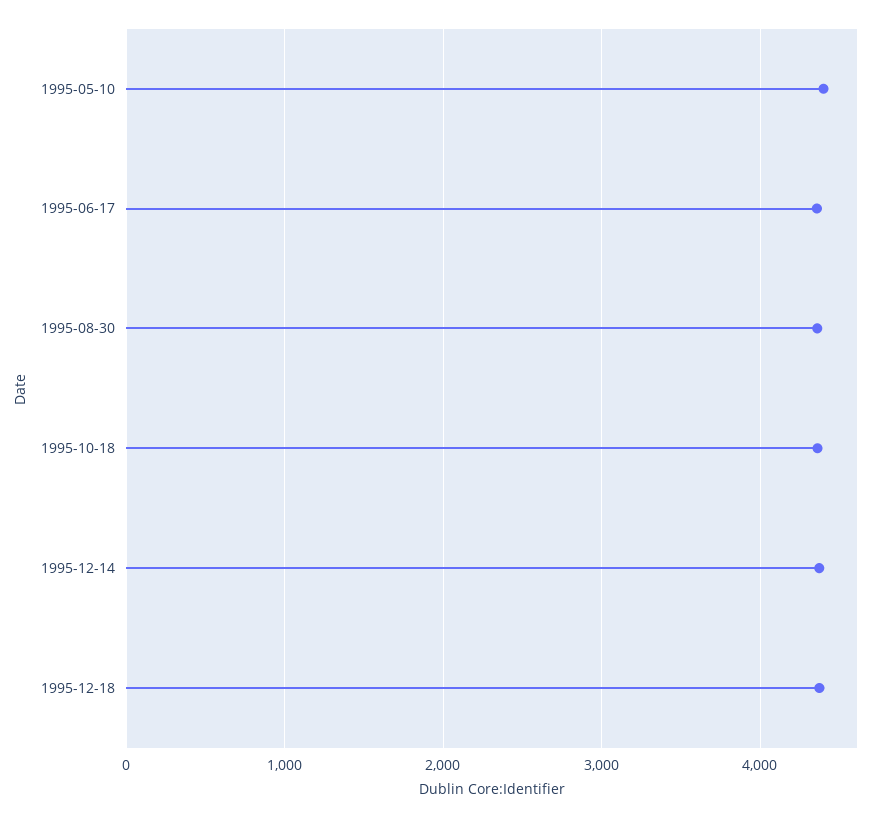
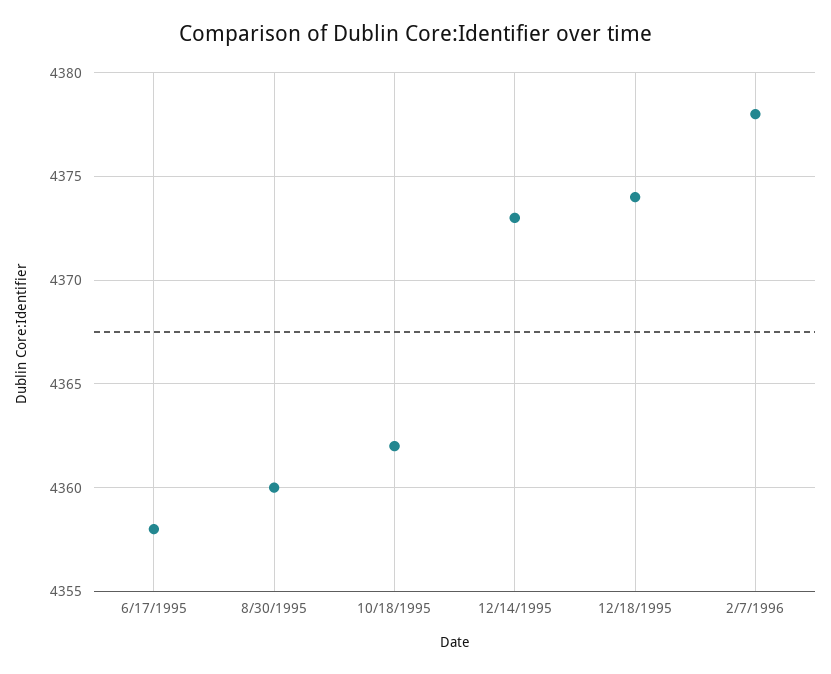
1995-05-10: 4400 -> none
2/7/1996: none -> 4378

